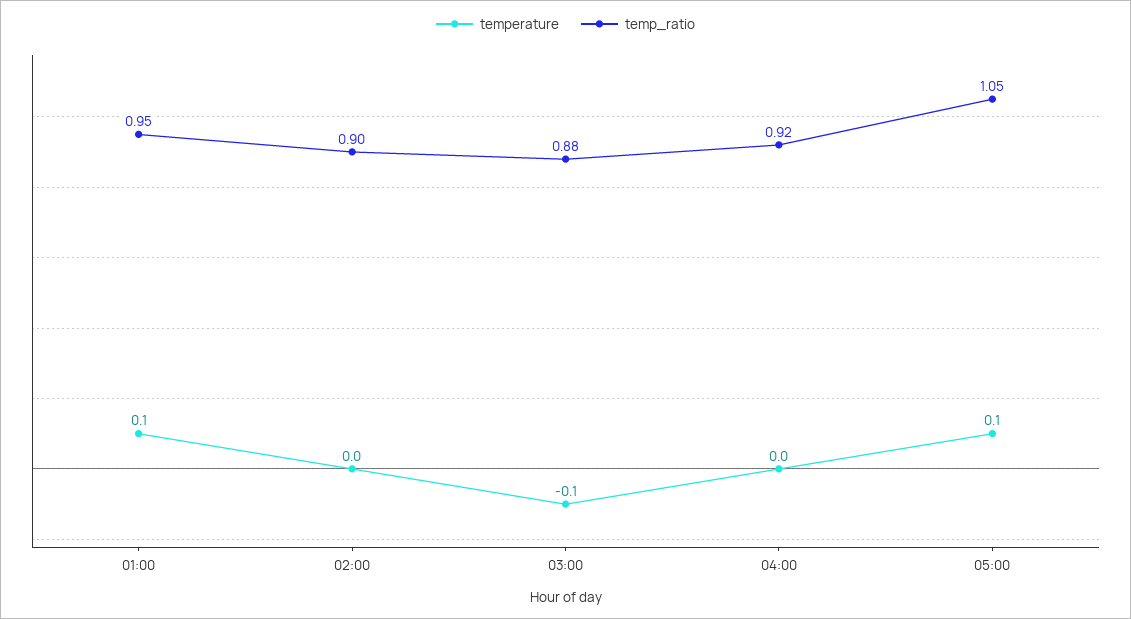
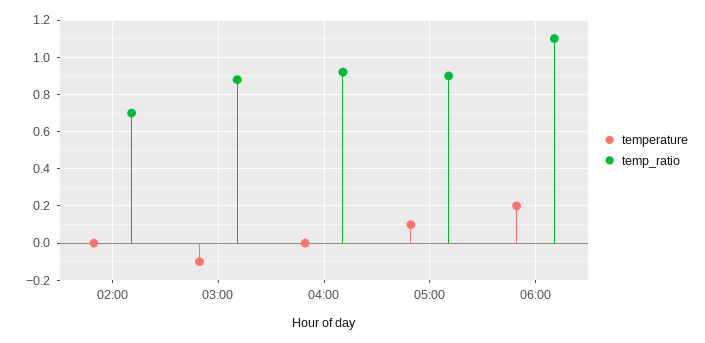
temperature, 01:00: 0.1 -> none
temp_ratio, 01:00: 0.95 -> none
temp_ratio, 02:00: 0.9 -> 0.7
temp_ratio, 05:00: 1.05 -> 0.9
temperature, 06:00: none -> 0.2
temp_ratio, 06:00: none -> 1.1

